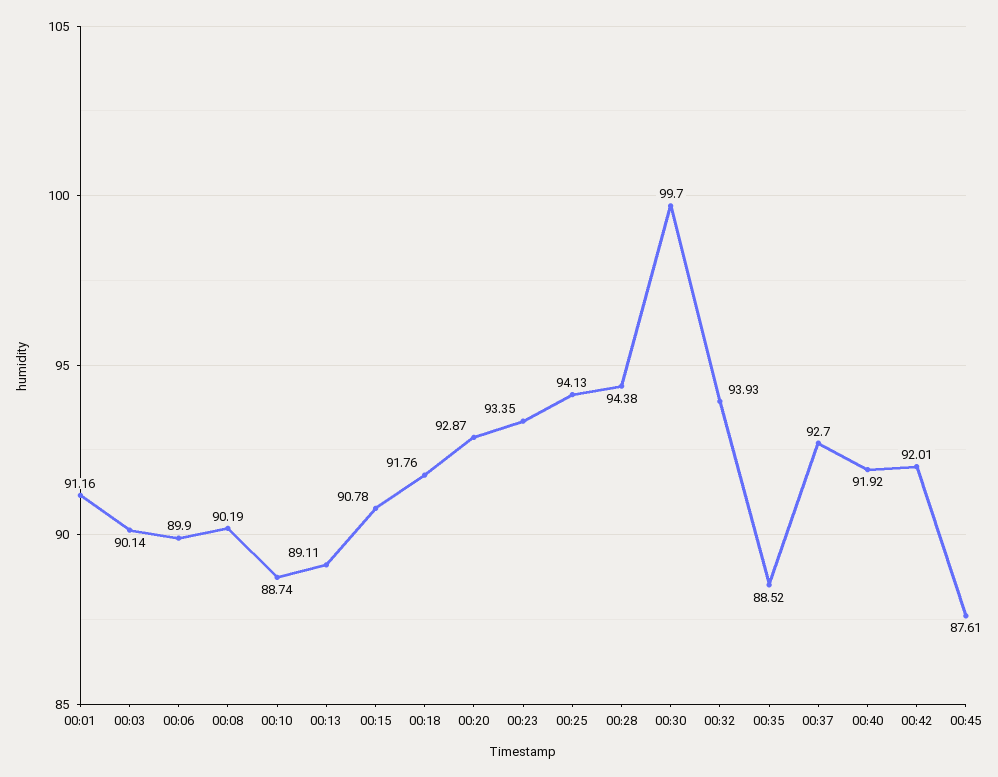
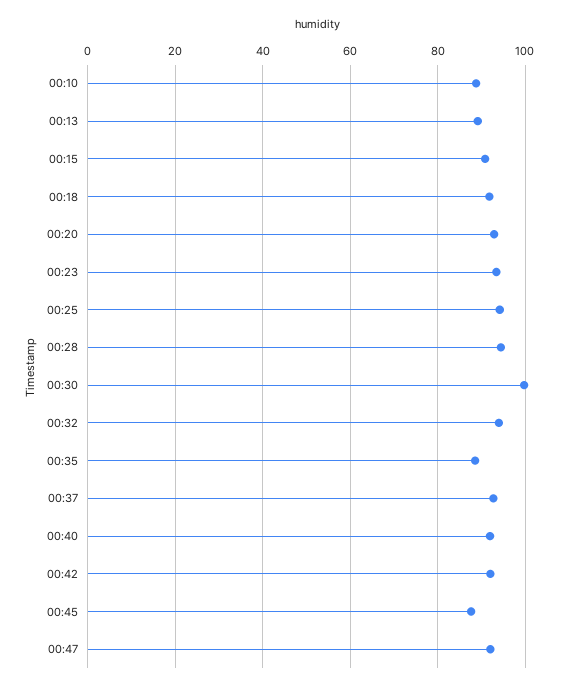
00:01: 91.16 -> none
00:03: 90.14 -> none
00:06: 89.9 -> none
00:08: 90.19 -> none
00:47: none -> 92

